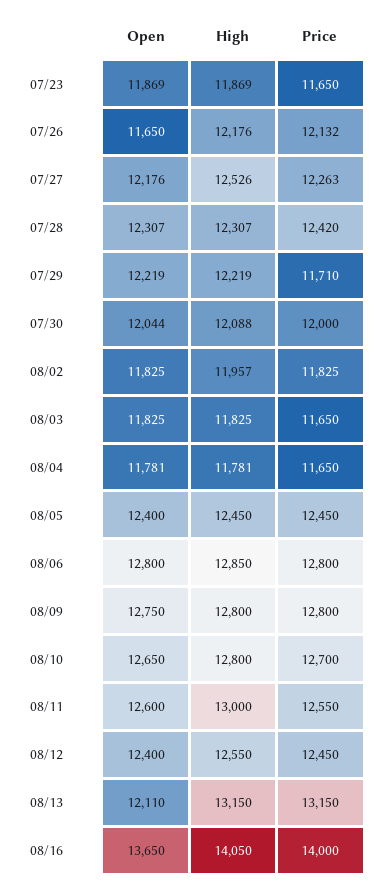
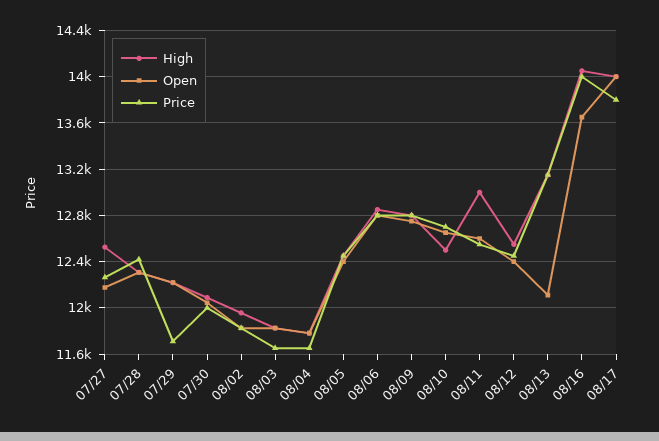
Open, 07/23: 11869 -> none
High, 07/23: 11869 -> none
Price, 07/23: 11650 -> none
Open, 07/26: 11650 -> none
High, 07/26: 12176 -> none
Price, 07/26: 12132 -> none
High, 08/10: 12800 -> 12500
High, 08/17: none -> 14000
Open, 08/17: none -> 14000
Price, 08/17: none -> 13800

